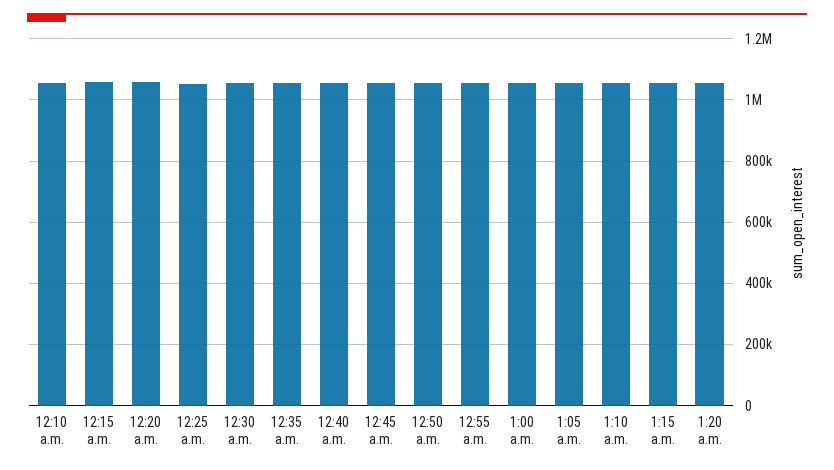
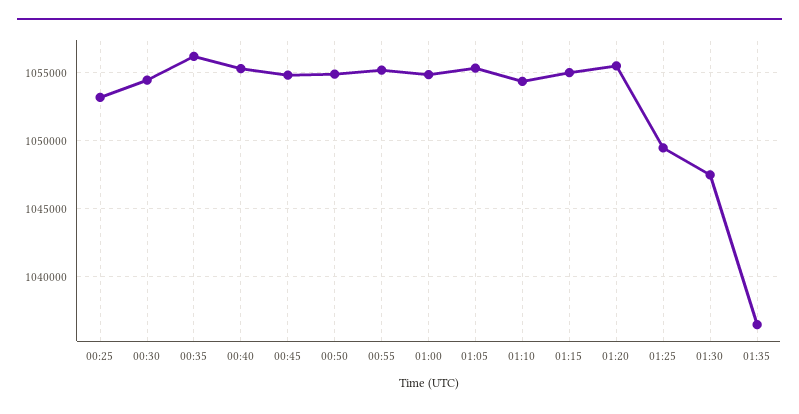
12:10 a.m.: 1060000 -> none
12:15 a.m.: 1060000 -> none
12:20 a.m.: 1060000 -> none
01:25: none -> 1049500
01:30: none -> 1047500
01:35: none -> 1036500

